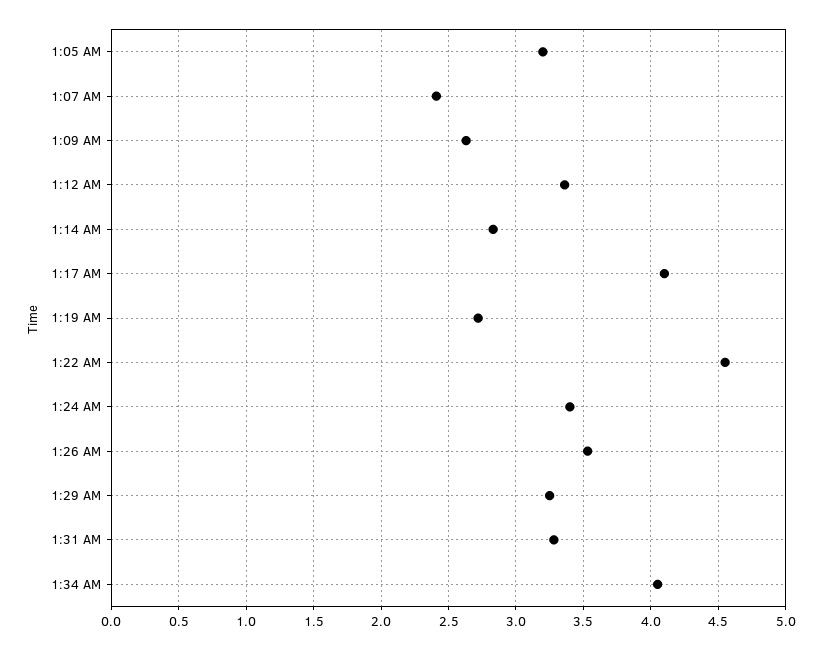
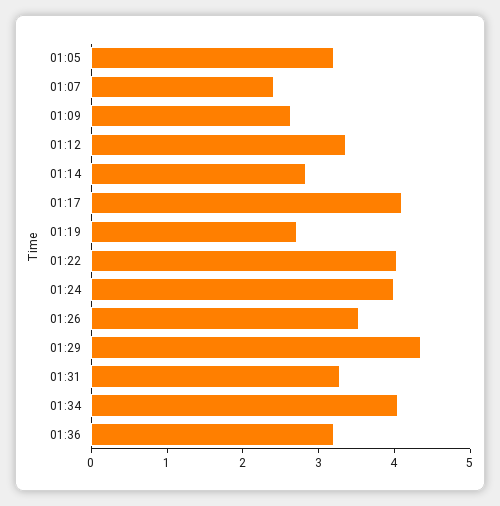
1:22 AM: 4.55 -> 4
1:24 AM: 3.4 -> 4
1:29 AM: 3.25 -> 4.4
01:36: none -> 3.2

